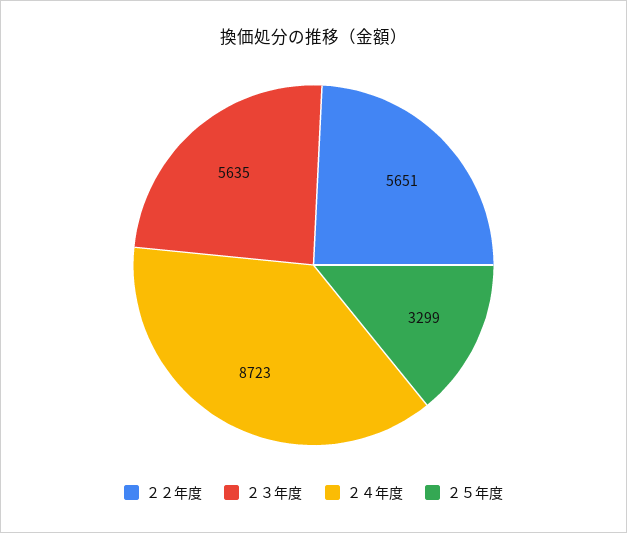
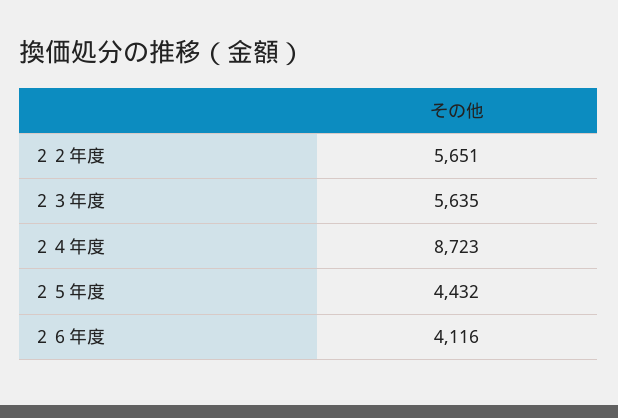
２５年度: 3299 -> 4432
２６年度: none -> 4116

